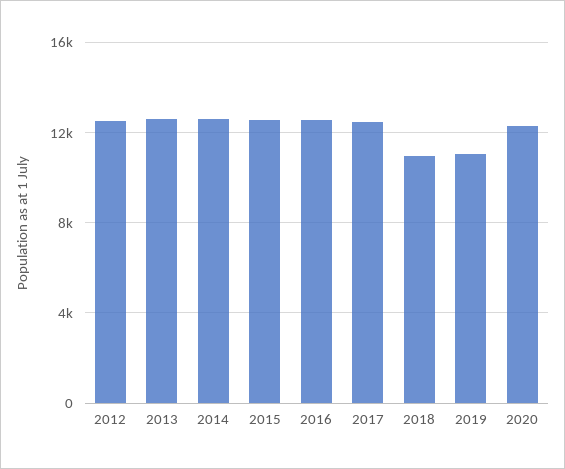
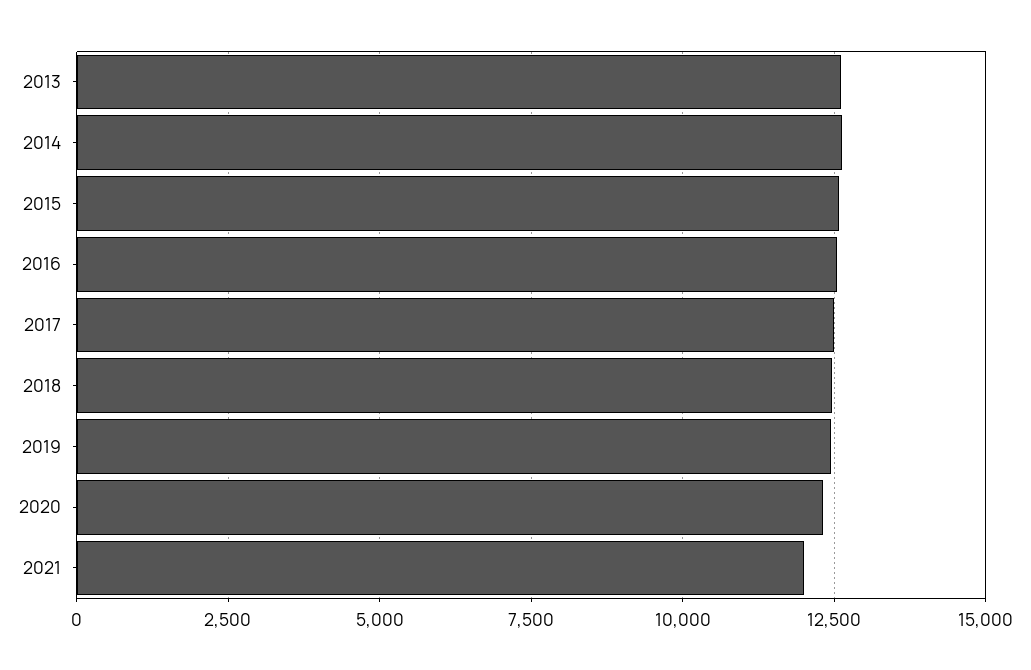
2012: 12500 -> none
2018: 11000 -> 12500
2019: 11000 -> 12500
2021: none -> 12000

